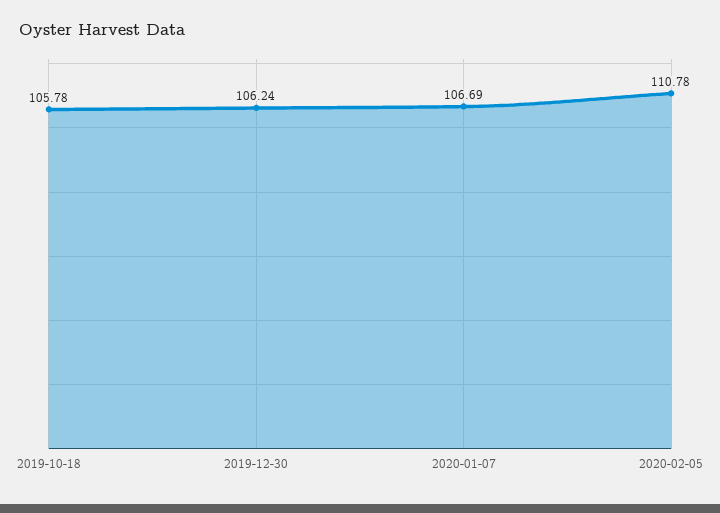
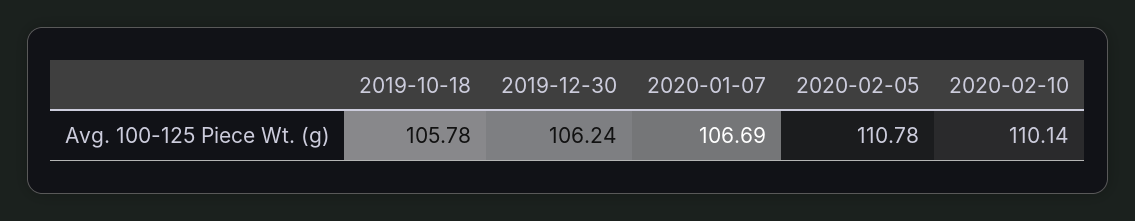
2020-02-10: none -> 110.14

